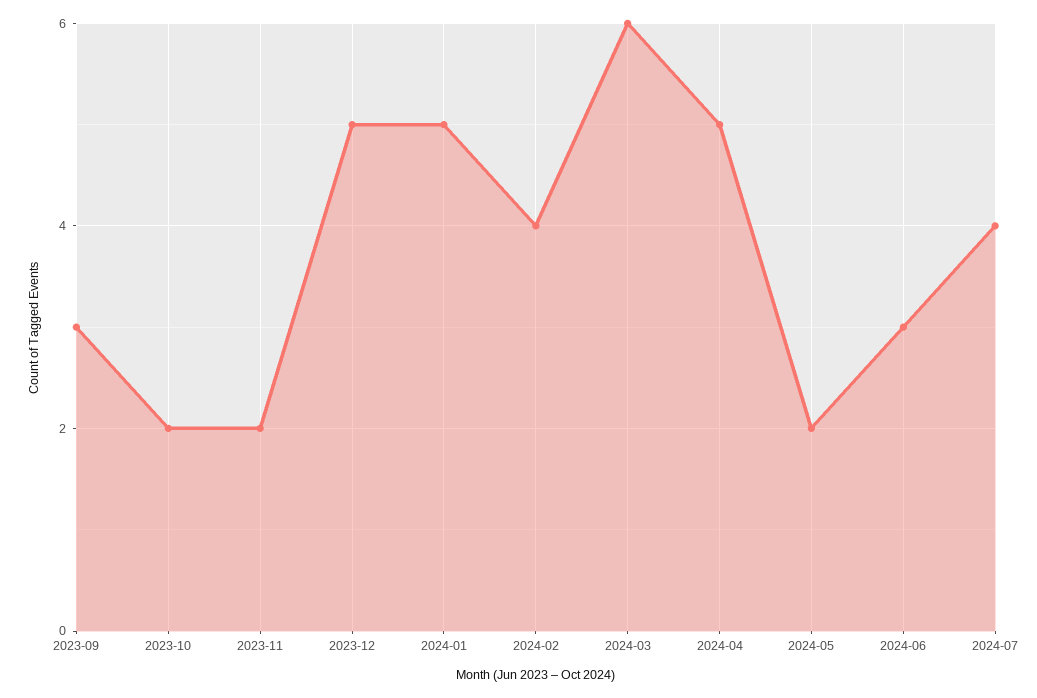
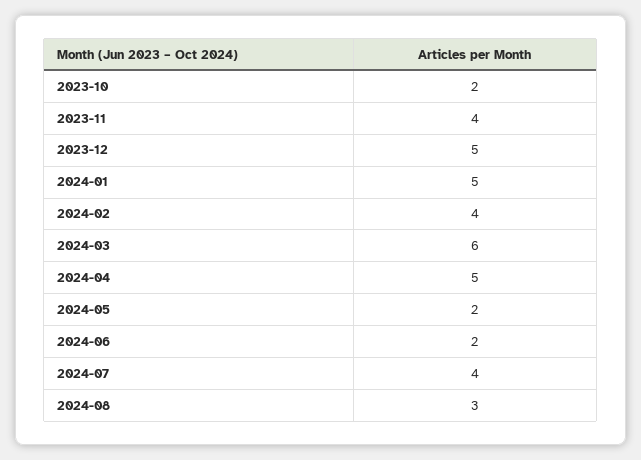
2023-09: 3 -> none
2023-11: 2 -> 4
2024-06: 3 -> 2
2024-08: none -> 3

